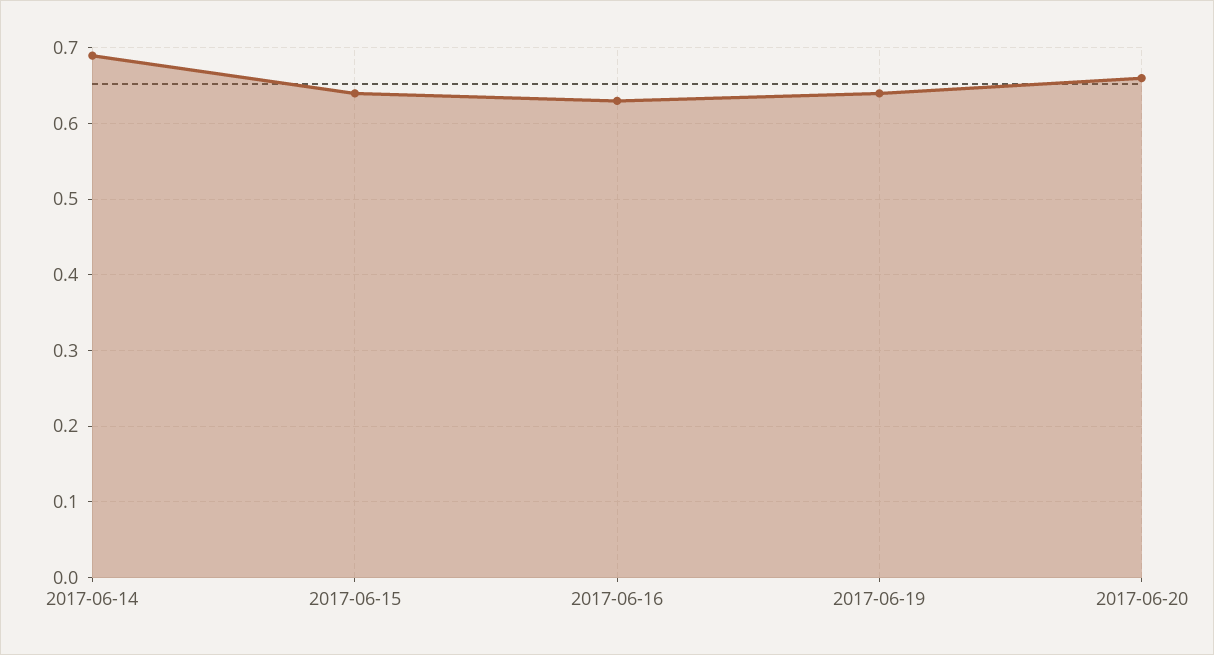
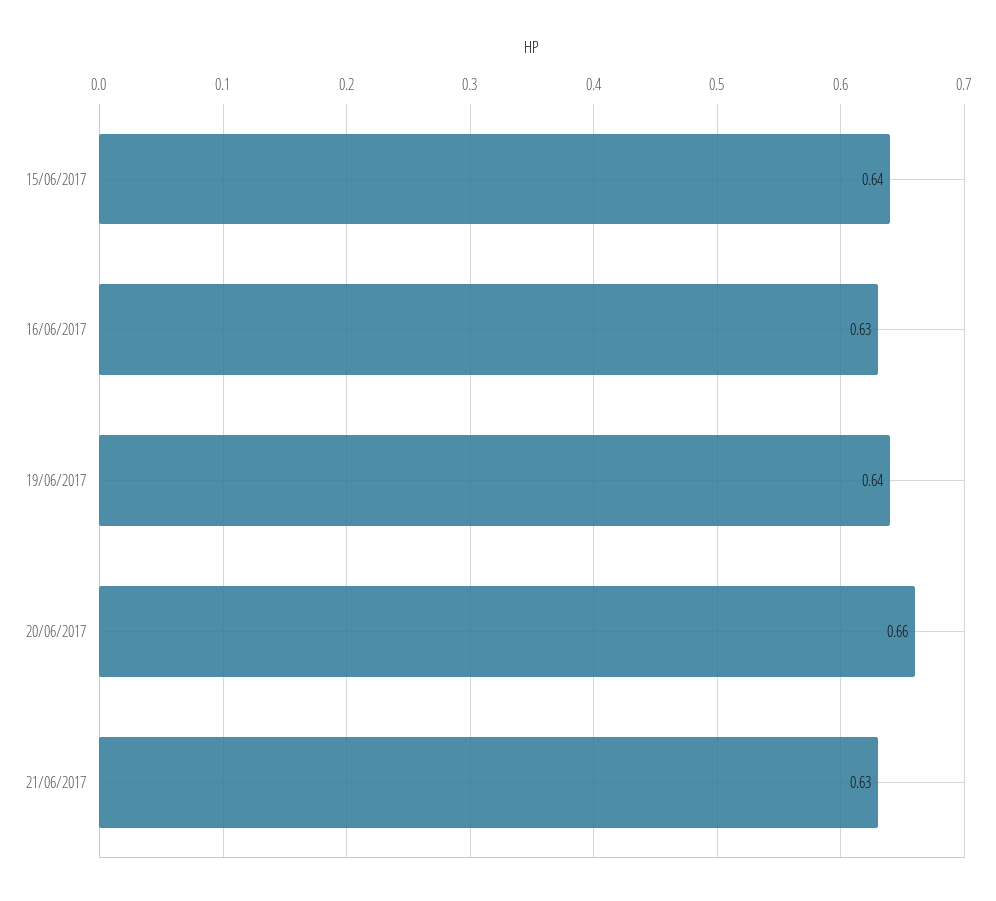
2017-06-14: 0.69 -> none
21/06/2017: none -> 0.63

